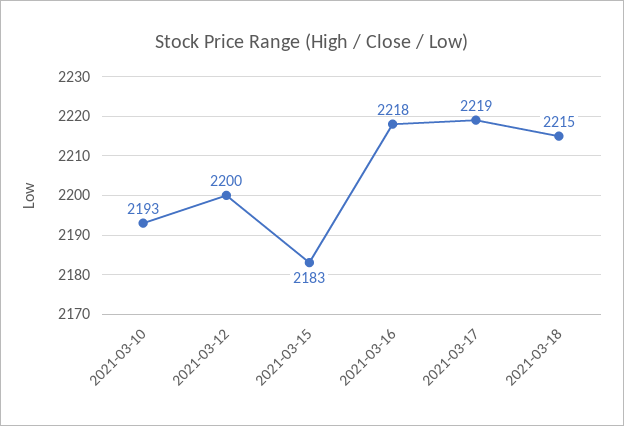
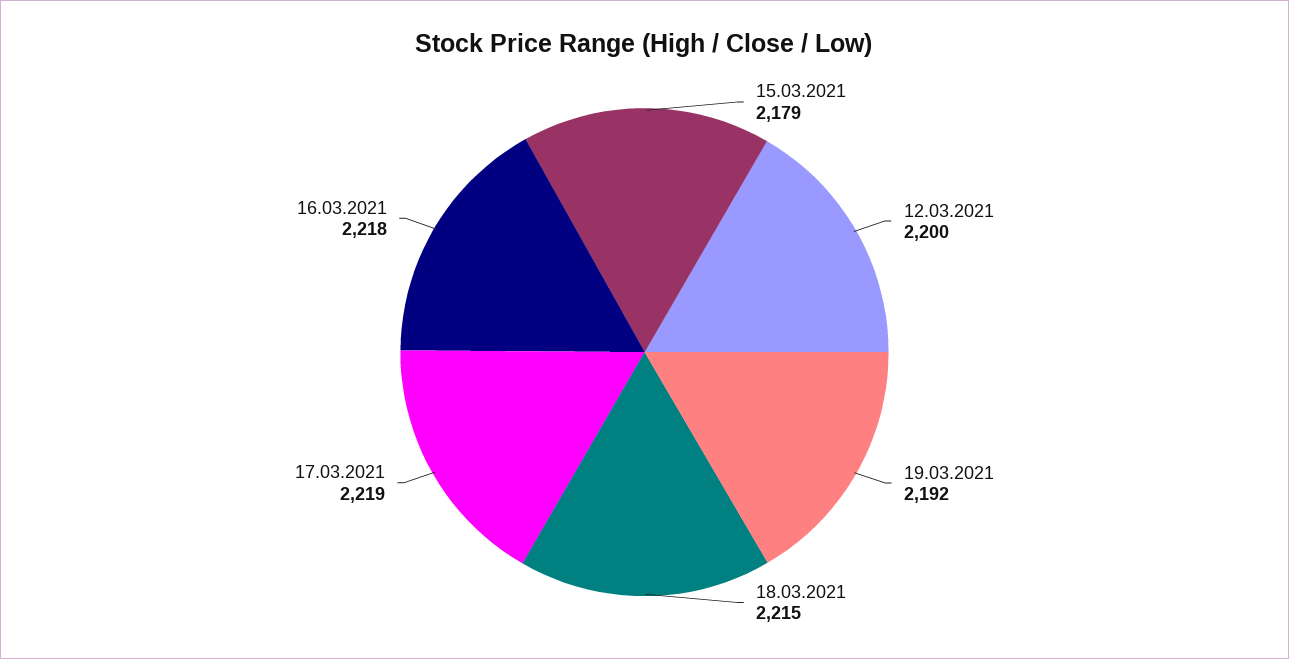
2021-03-10: 2193 -> none
2021-03-15: 2183 -> 2179
19.03.2021: none -> 2192

